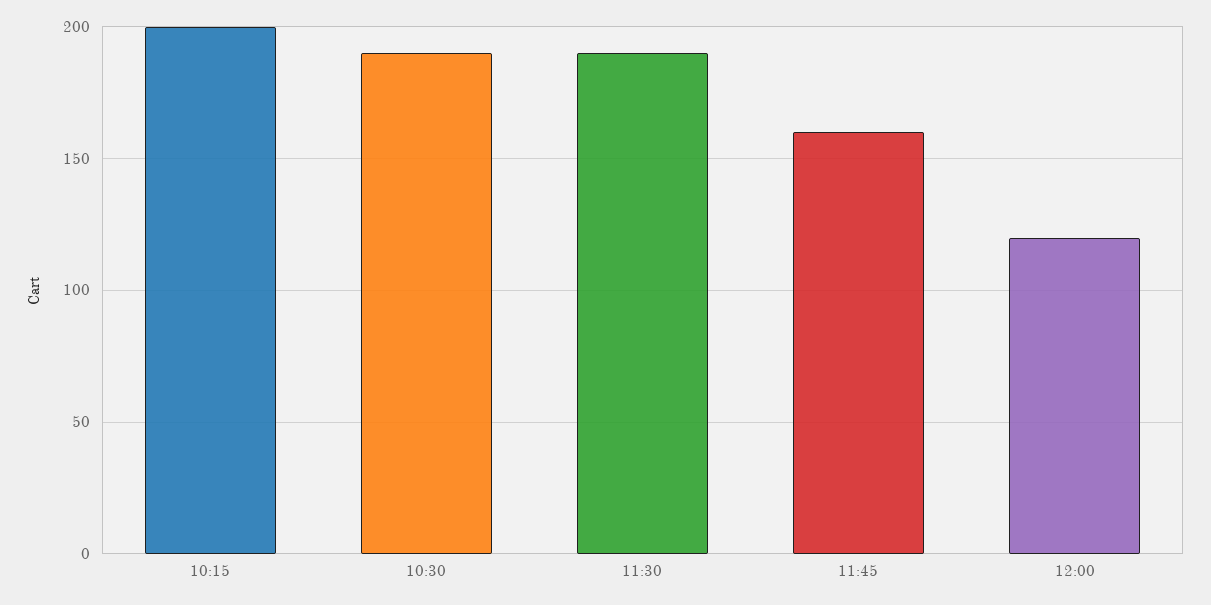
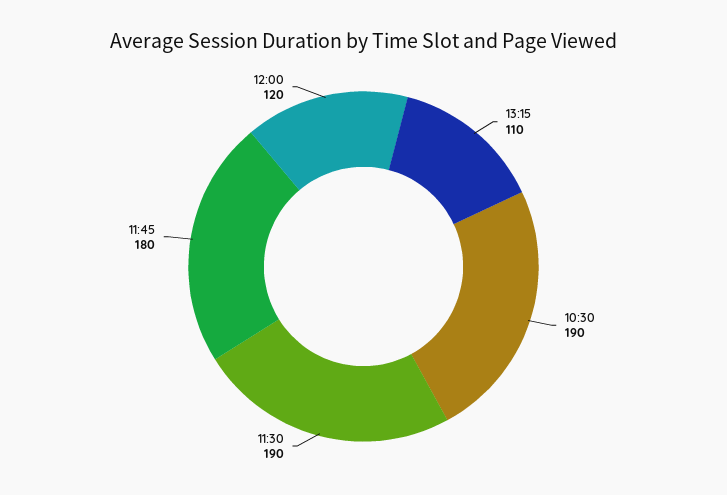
10:15: 200 -> none
11:45: 160 -> 180
13:15: none -> 110

